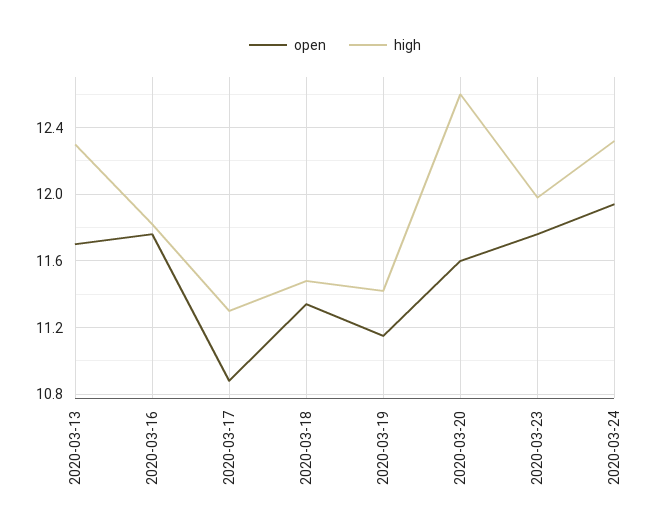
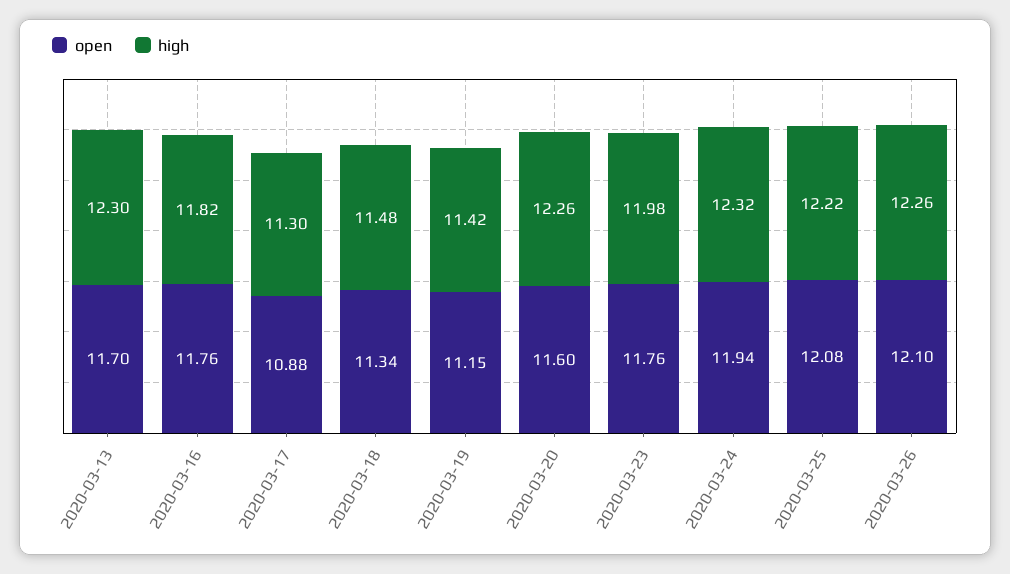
high, 2020-03-20: 12.6 -> 12.26
open, 2020-03-25: none -> 12.08
high, 2020-03-25: none -> 12.22
open, 2020-03-26: none -> 12.1
high, 2020-03-26: none -> 12.26

